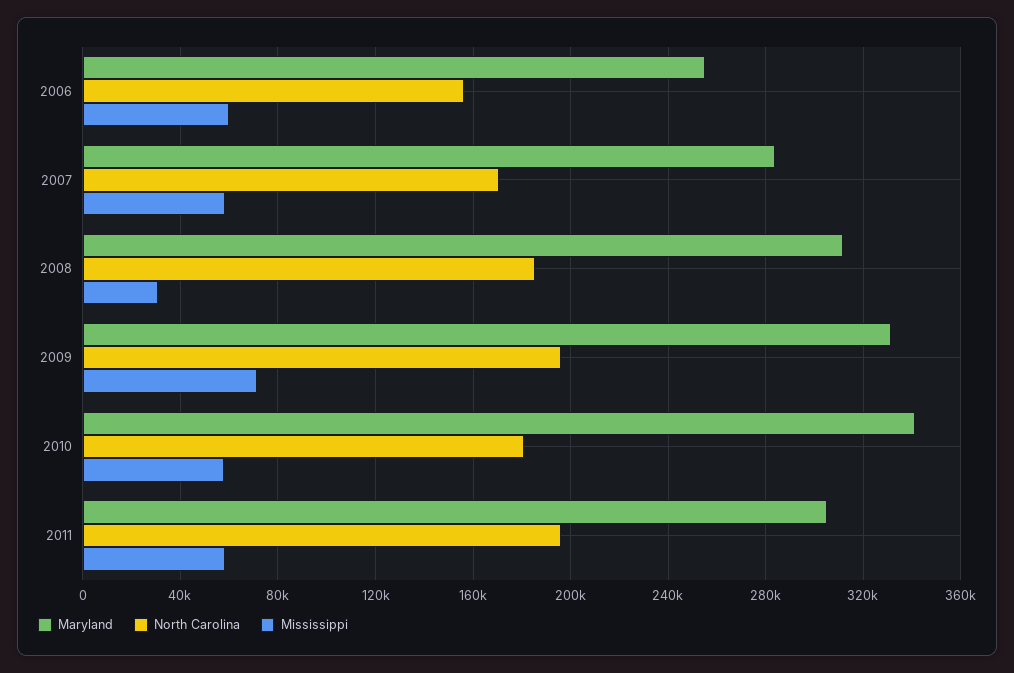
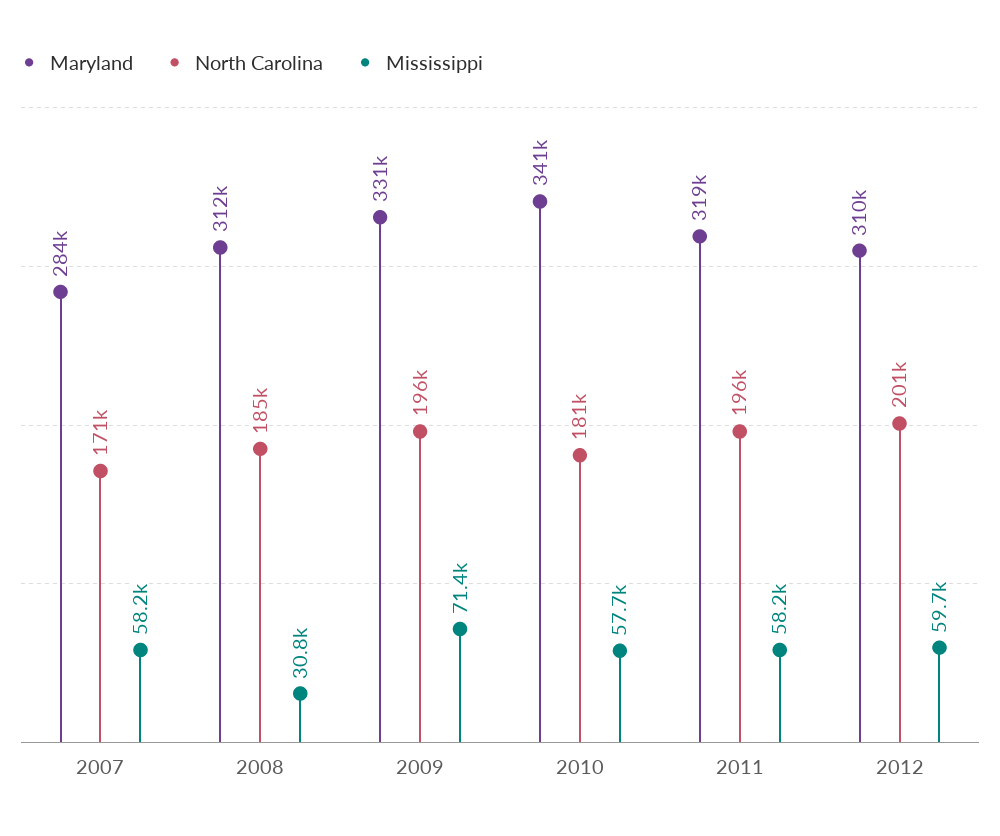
Maryland, 2006: 255000 -> none
North Carolina, 2006: 155000 -> none
Mississippi, 2006: 60000 -> none
Maryland, 2011: 305000 -> 319000
Maryland, 2012: none -> 310000
North Carolina, 2012: none -> 201000
Mississippi, 2012: none -> 59700

